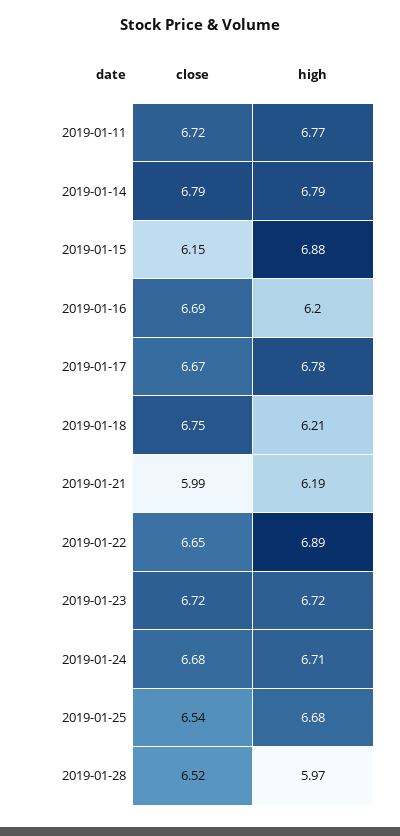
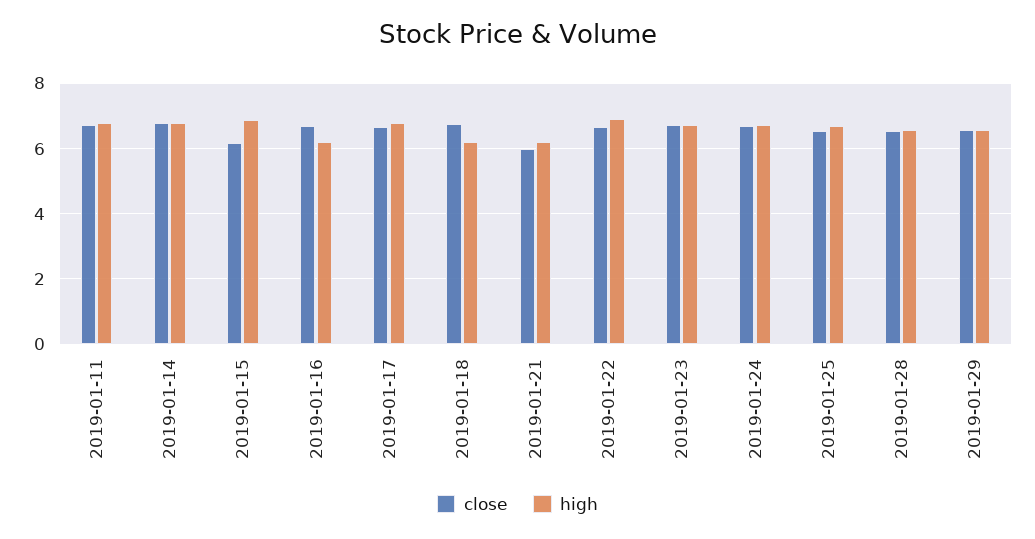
high, 2019-01-28: 5.97 -> 6.6
close, 2019-01-29: none -> 6.6
high, 2019-01-29: none -> 6.6

